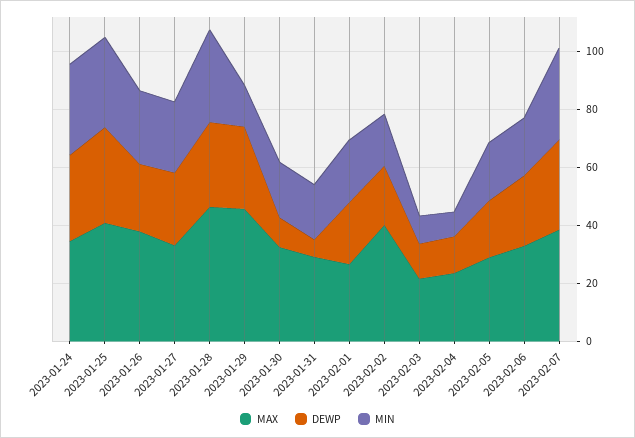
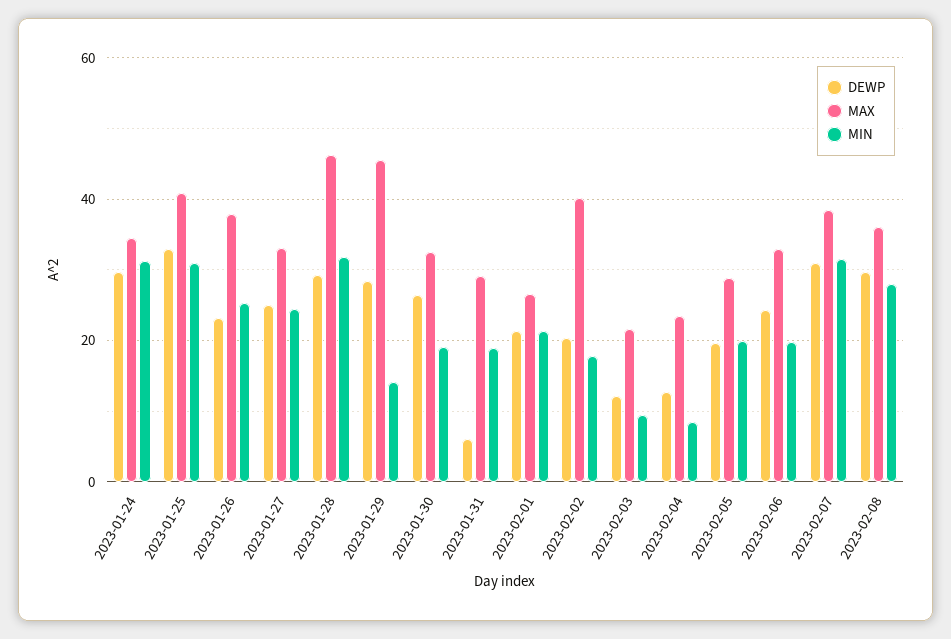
DEWP, 2023-01-30: 10 -> 26
DEWP, 2023-02-08: none -> 30
MAX, 2023-02-08: none -> 36
MIN, 2023-02-08: none -> 28

